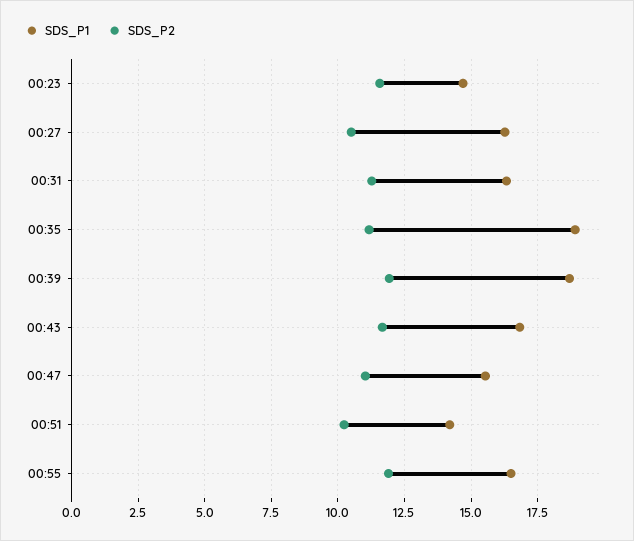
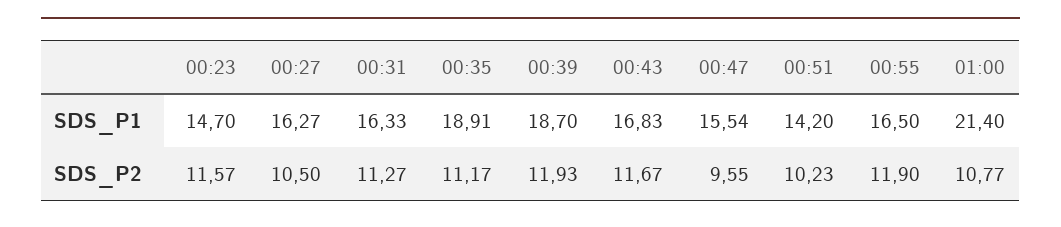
SDS_P2, 00:47: 11 -> 9.55
SDS_P1, 01:00: none -> 21.4
SDS_P2, 01:00: none -> 10.77

